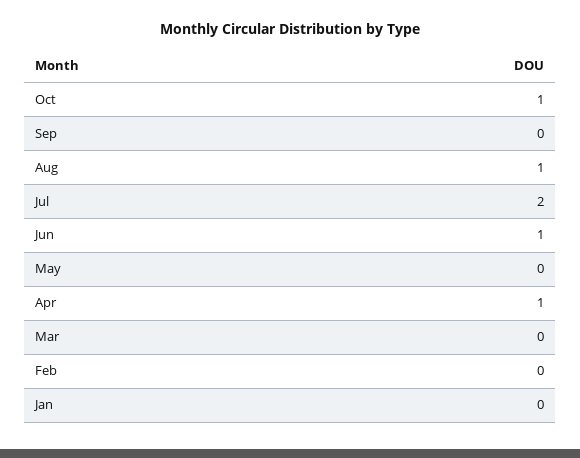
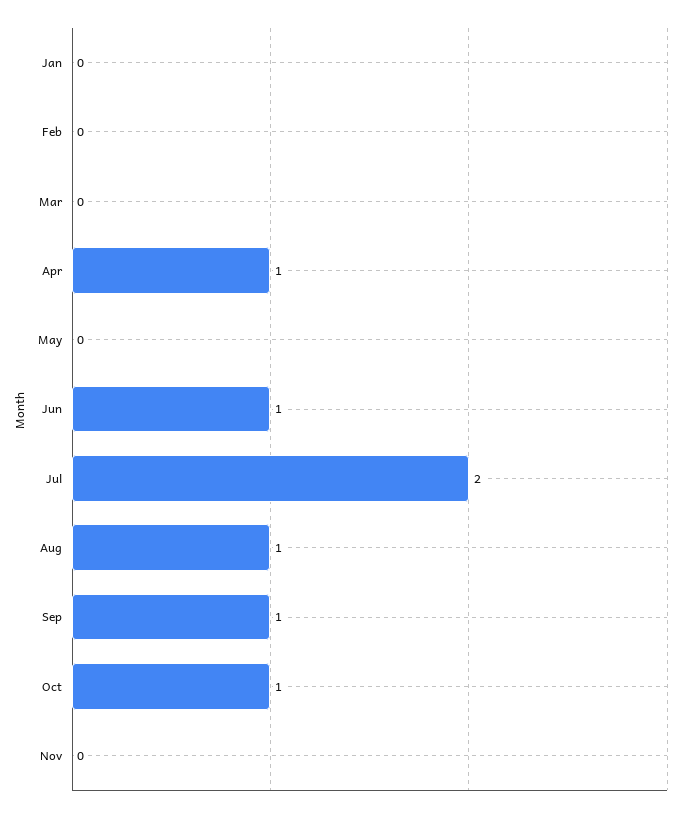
Sep: 0 -> 1
Nov: none -> 0

